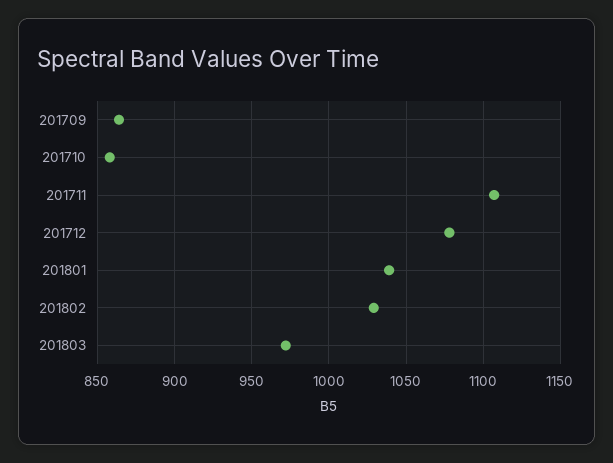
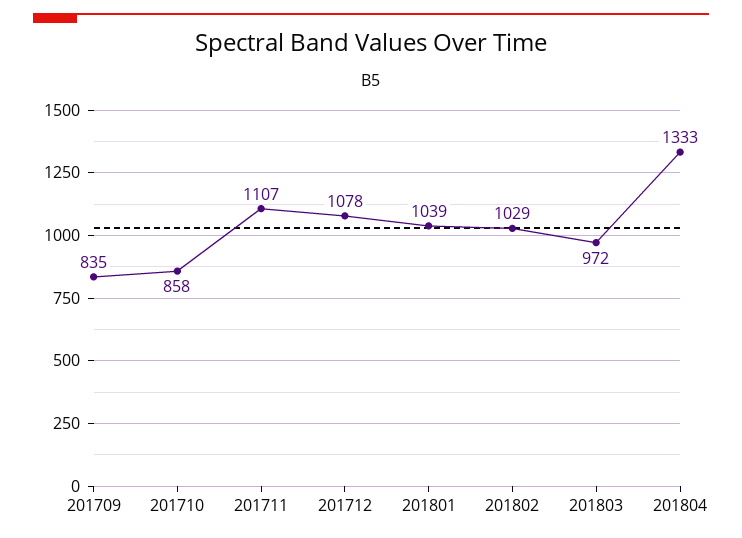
201709: 865 -> 835
201804: none -> 1333

